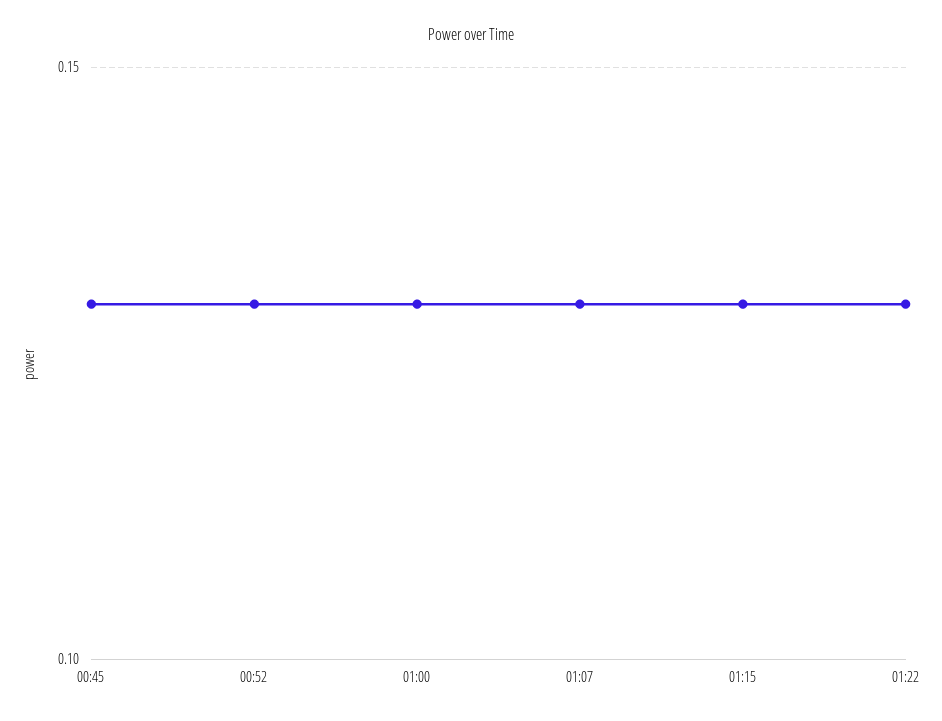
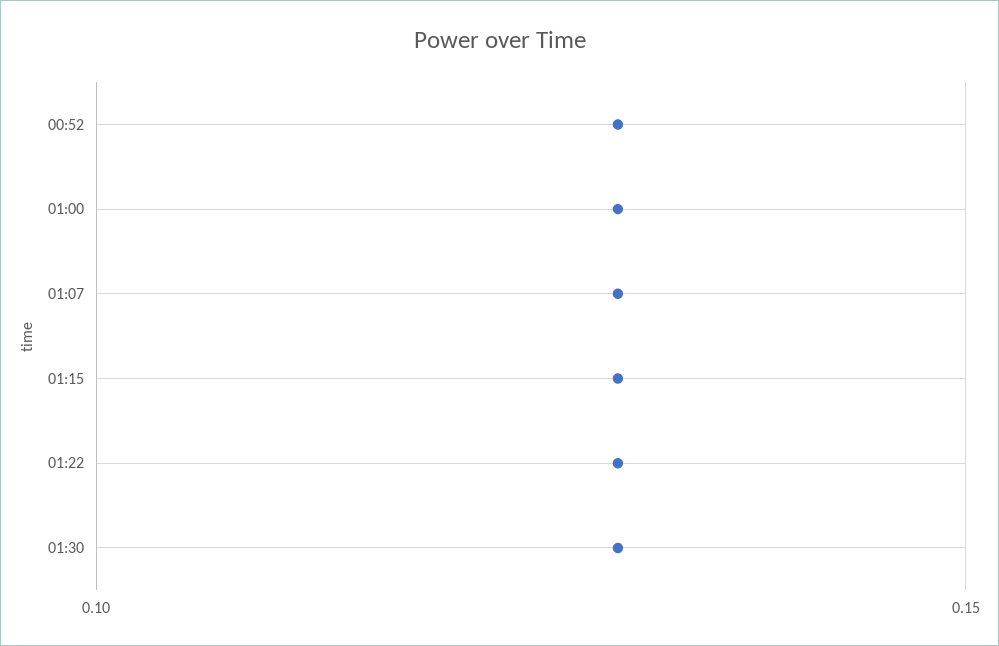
00:45: 0.13 -> none
01:30: none -> 0.13

